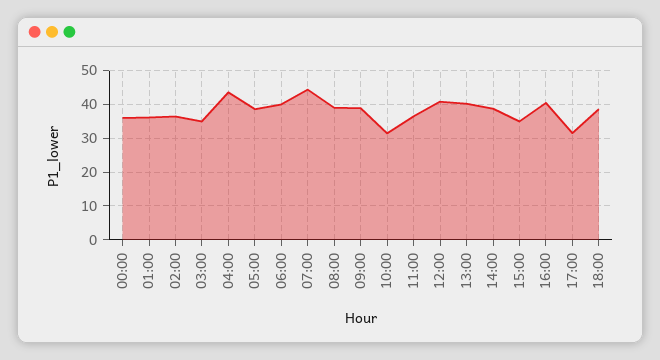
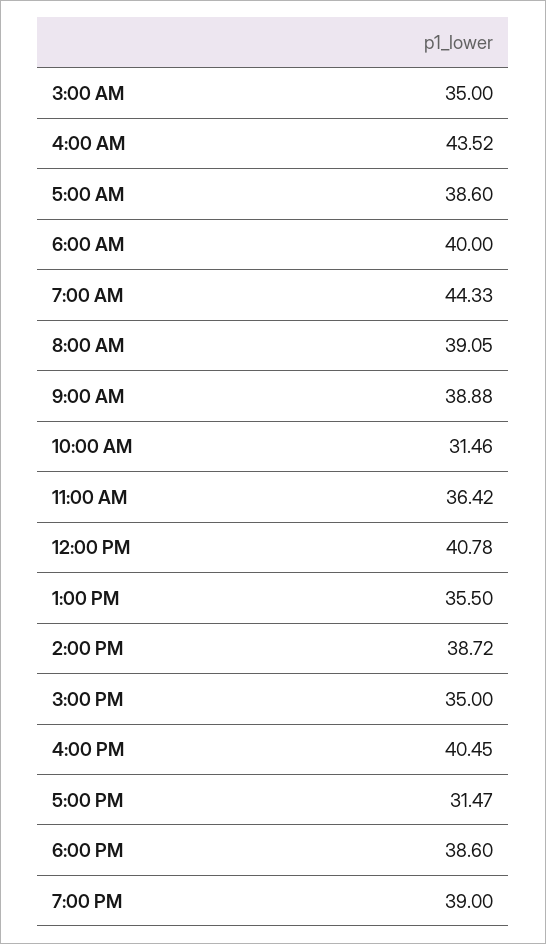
00:00: 36 -> none
01:00: 36 -> none
02:00: 36 -> none
13:00: 40 -> 35.5
7:00 PM: none -> 39

